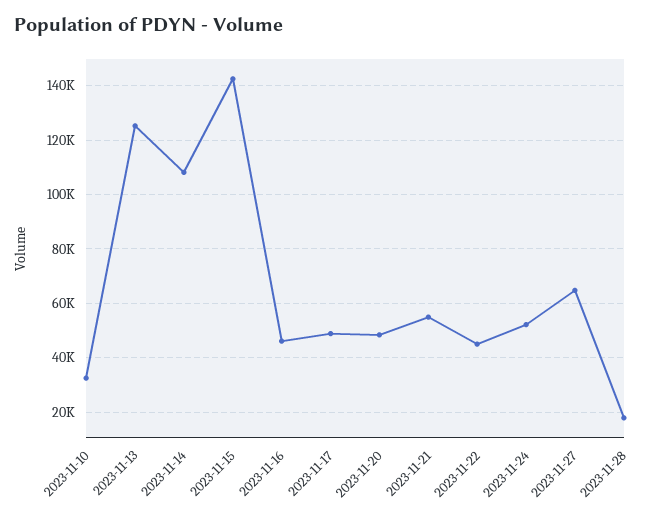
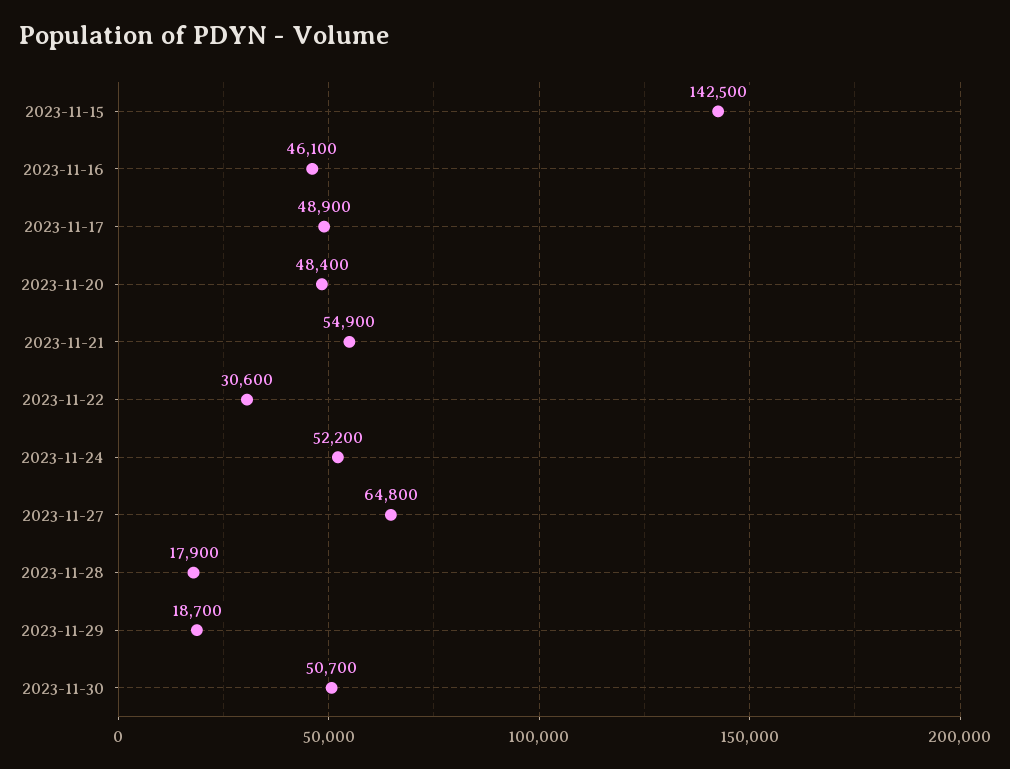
2023-11-10: 32500 -> none
2023-11-13: 125000 -> none
2023-11-14: 107500 -> none
2023-11-22: 45000 -> 30600
2023-11-29: none -> 18700
2023-11-30: none -> 50700

